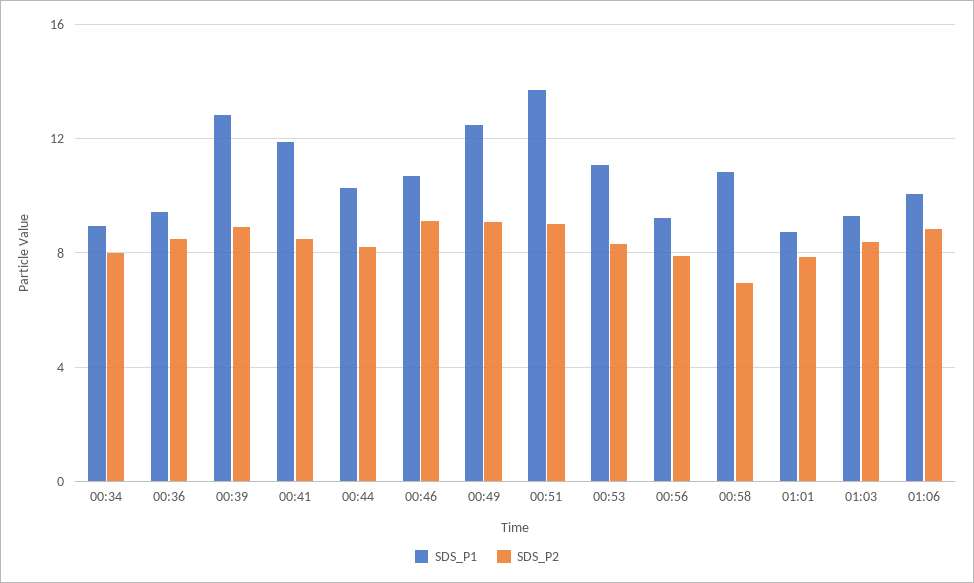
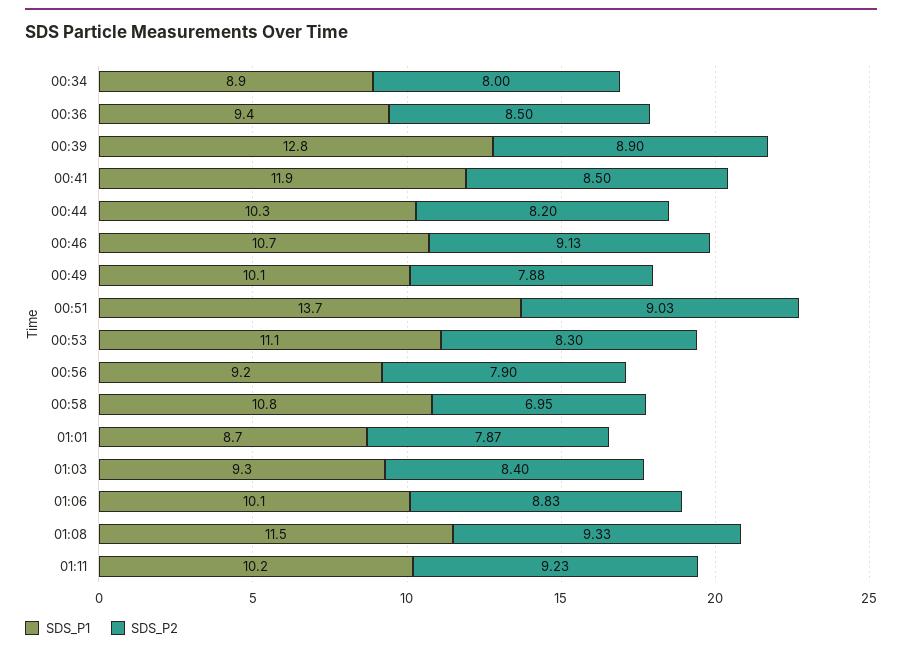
SDS_P1, 00:49: 12.5 -> 10.1
SDS_P2, 00:49: 9 -> 7.88
SDS_P1, 01:08: none -> 11.5
SDS_P2, 01:08: none -> 9.33
SDS_P1, 01:11: none -> 10.2
SDS_P2, 01:11: none -> 9.23

